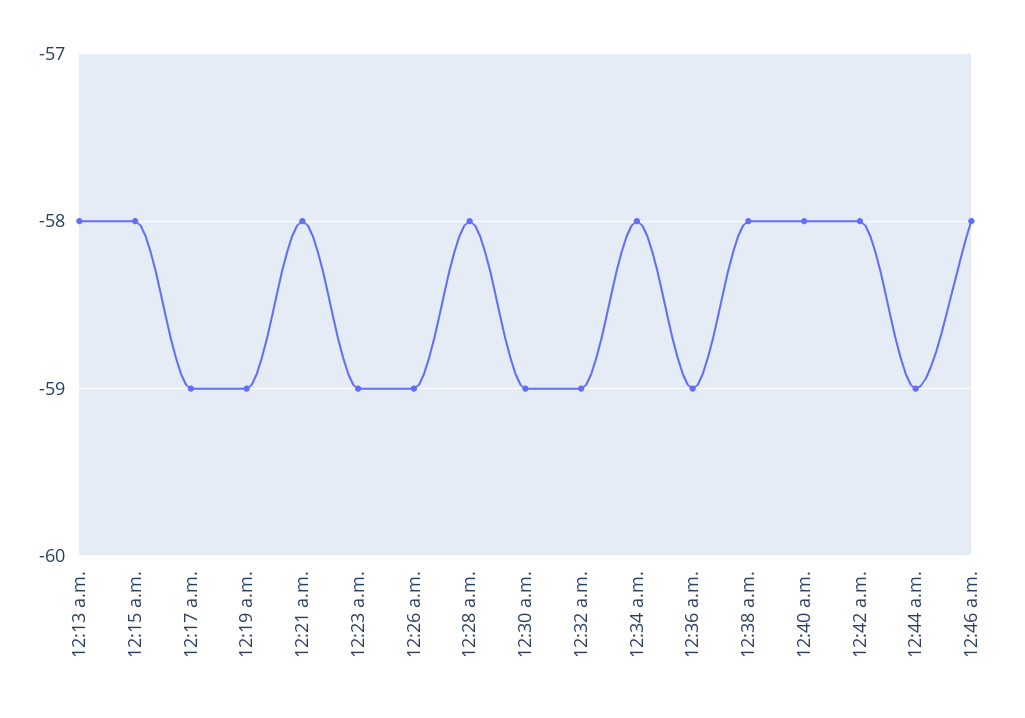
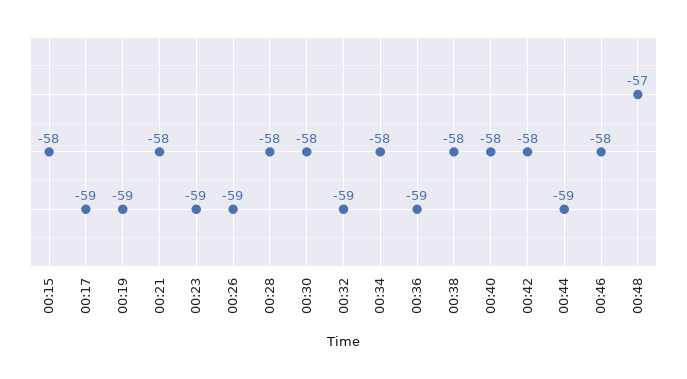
12:13 a.m.: -58 -> none
12:30 a.m.: -59 -> -58
00:48: none -> -57

